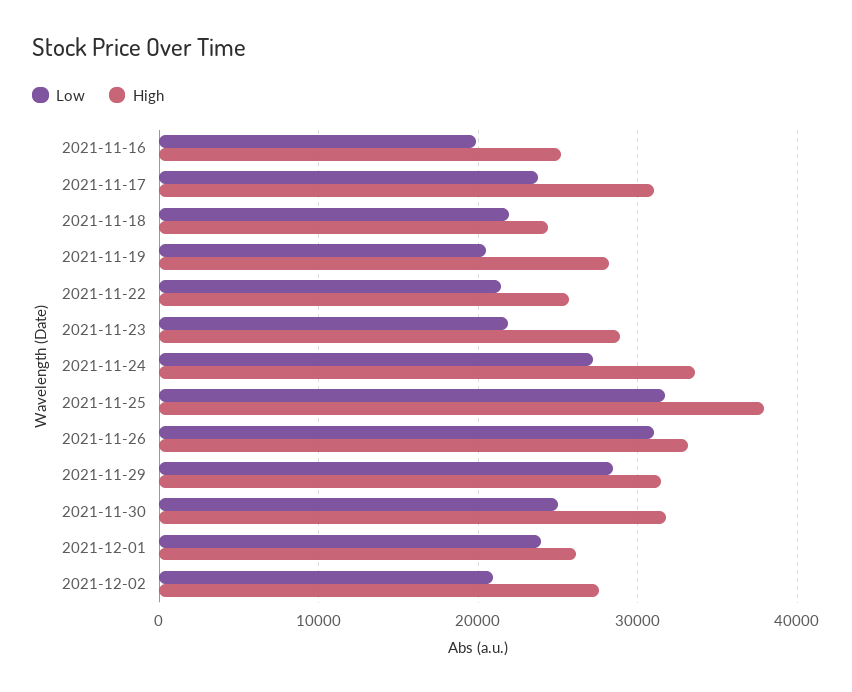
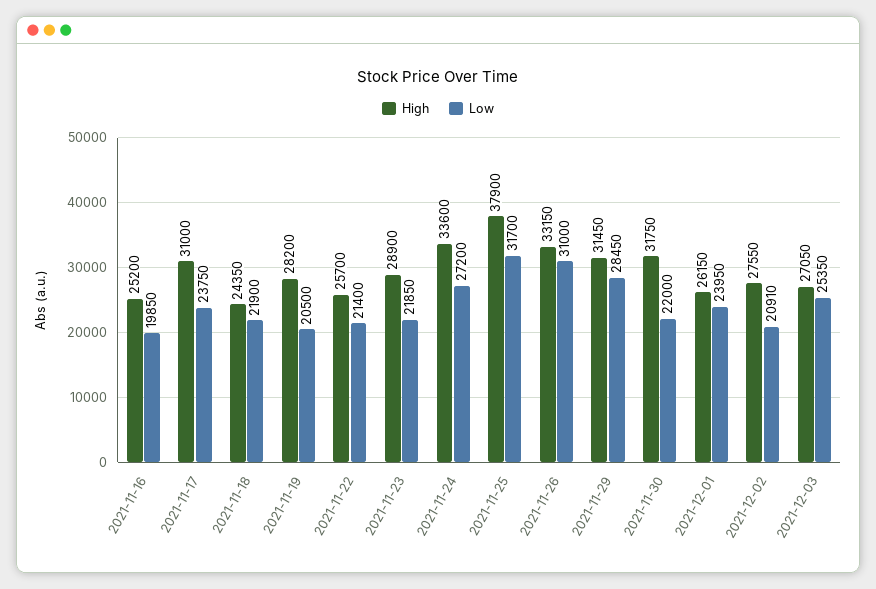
Low, 2021-11-30: 25000 -> 22000
High, 2021-12-03: none -> 27050
Low, 2021-12-03: none -> 25350

